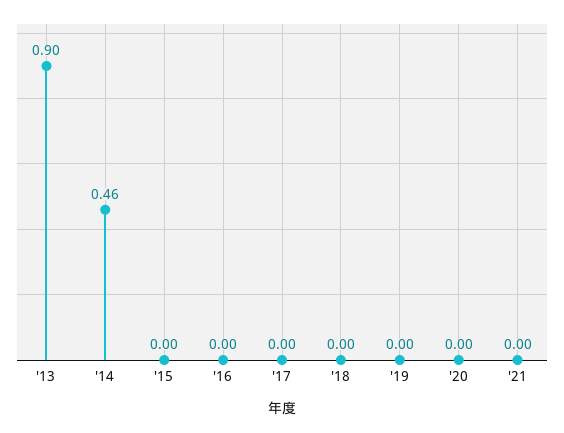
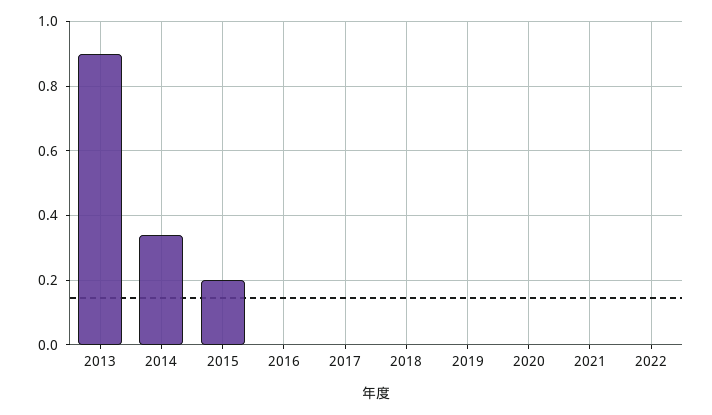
'14: 0.46 -> 0.35
'15: 0 -> 0.2
2022: none -> 0

